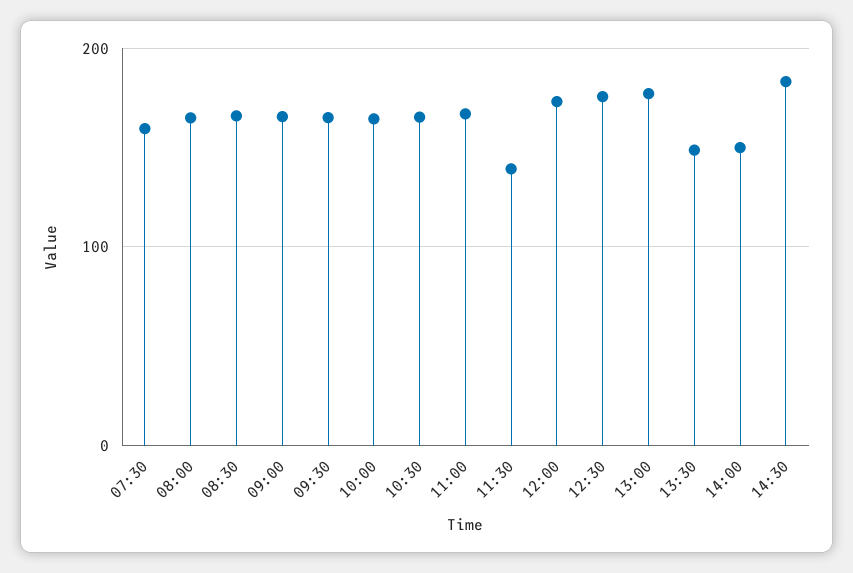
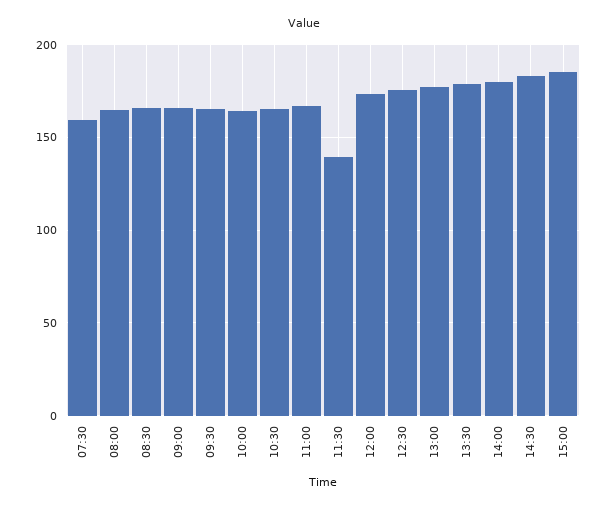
13:30: 150 -> 180
14:00: 150 -> 180
15:00: none -> 185

